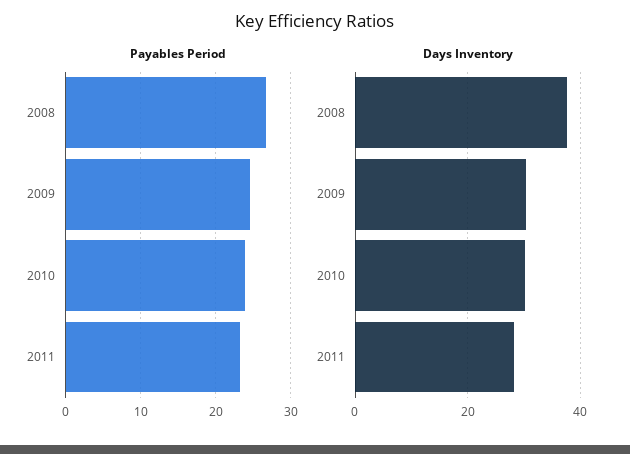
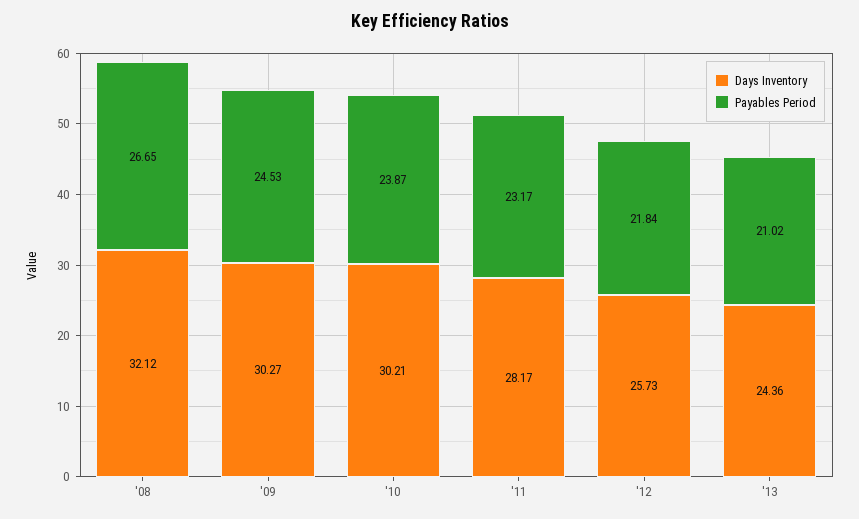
Days Inventory, 2008: 38 -> 32.12
Days Inventory, '12: none -> 25.73
Payables Period, '12: none -> 21.84
Days Inventory, '13: none -> 24.36
Payables Period, '13: none -> 21.02

